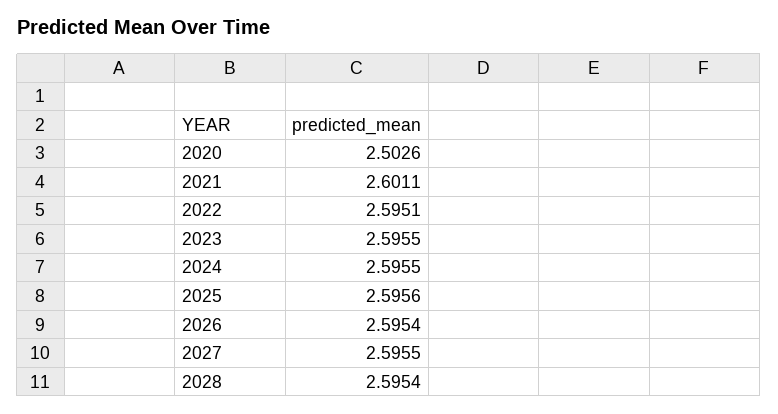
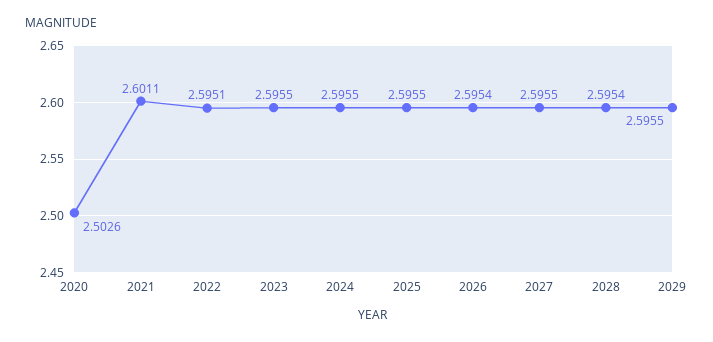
2025: 2.5956 -> 2.5955
2029: none -> 2.5955

